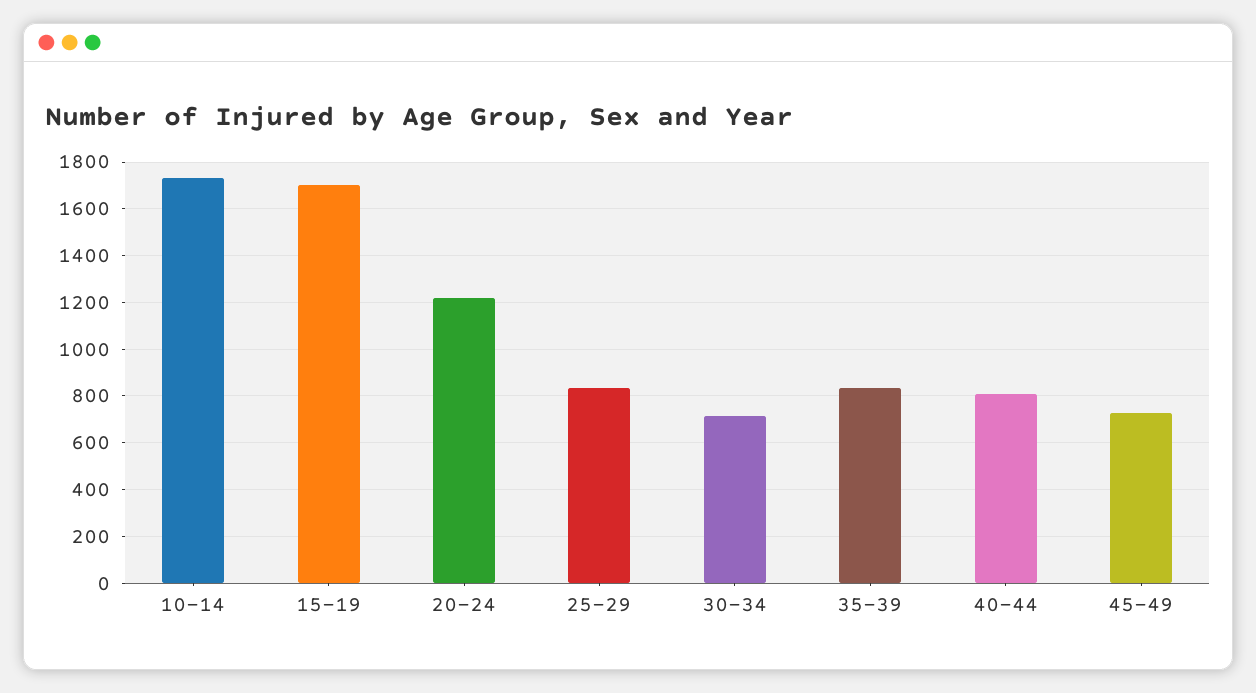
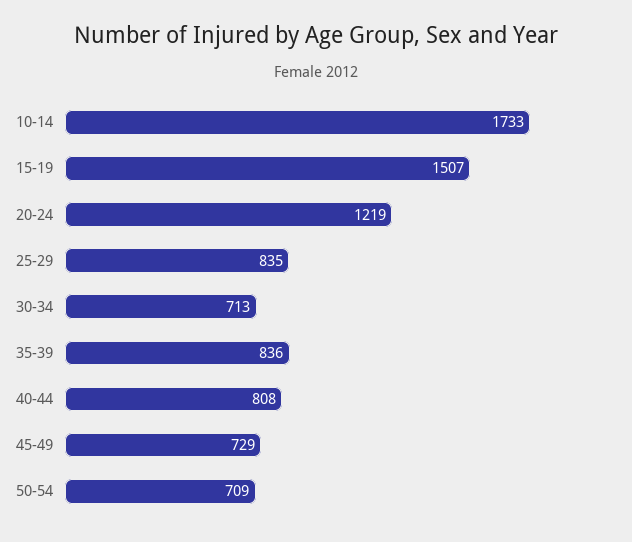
15-19: 1700 -> 1507
50-54: none -> 709

